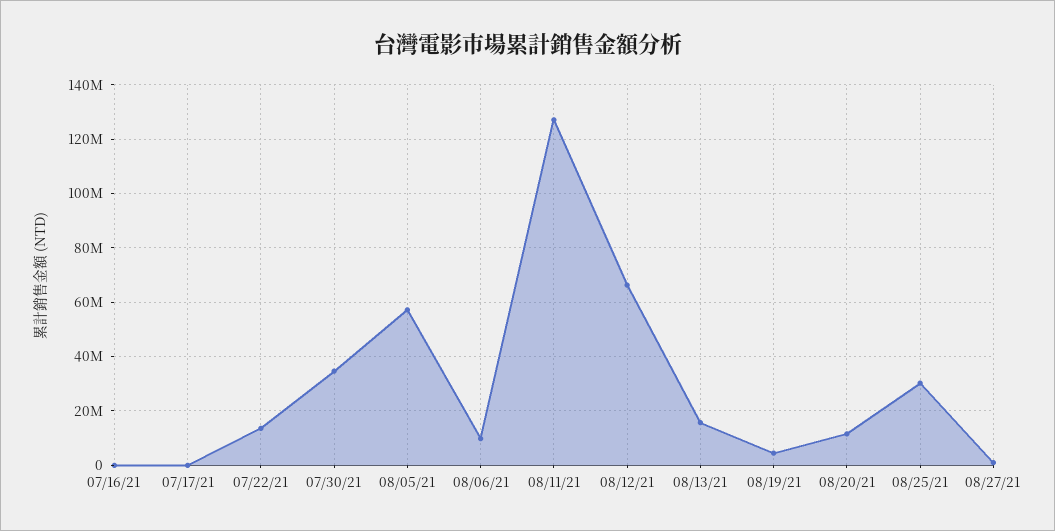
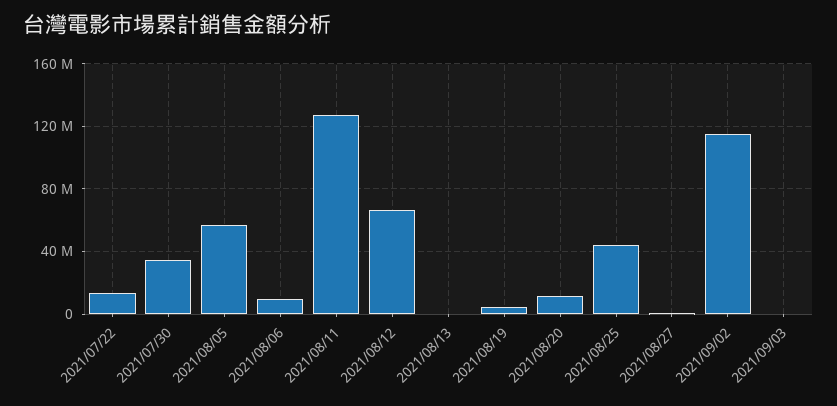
07/16/21: 0 -> none
07/17/21: 0 -> none
08/13/21: 15000000 -> 0
08/25/21: 30000000 -> 45000000
2021/09/02: none -> 115000000
2021/09/03: none -> 0

